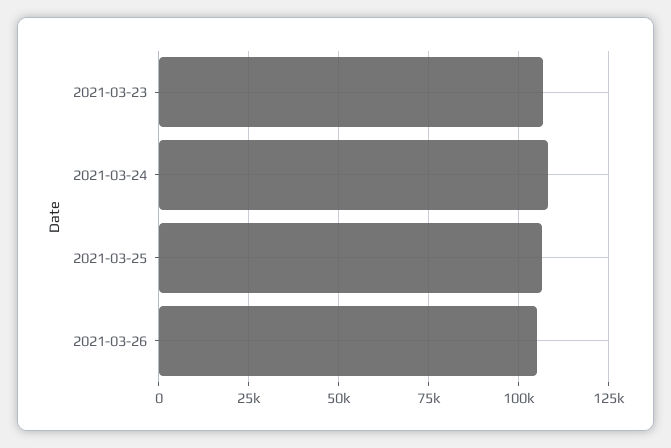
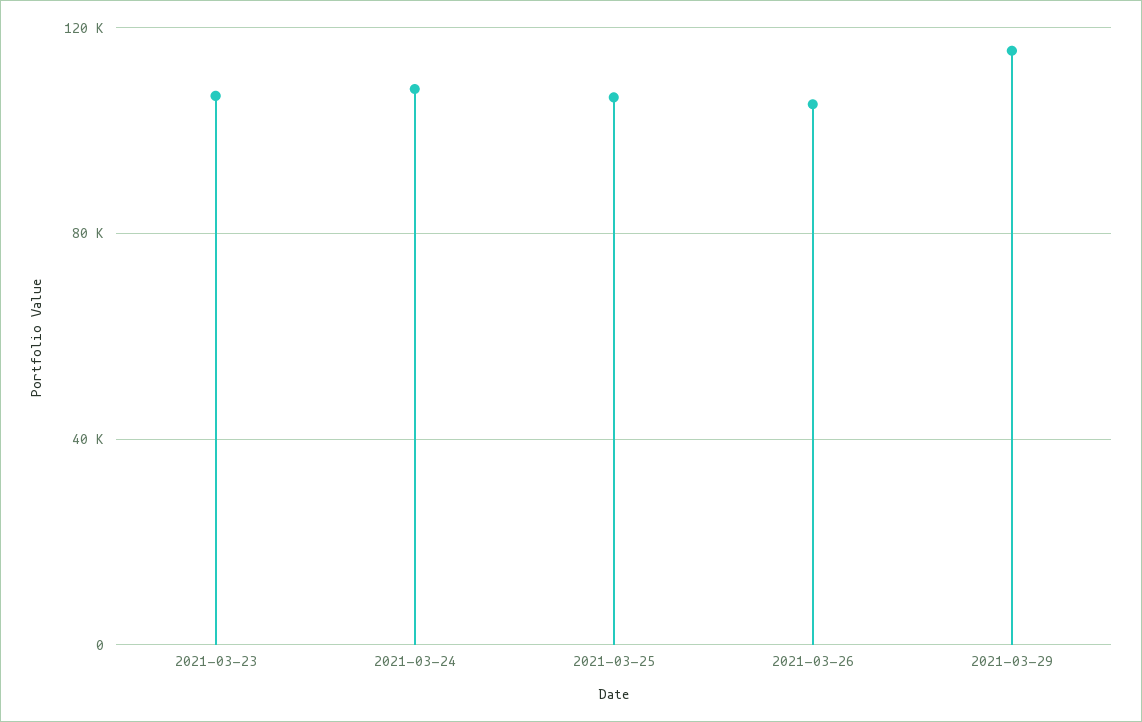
2021-03-29: none -> 115000

